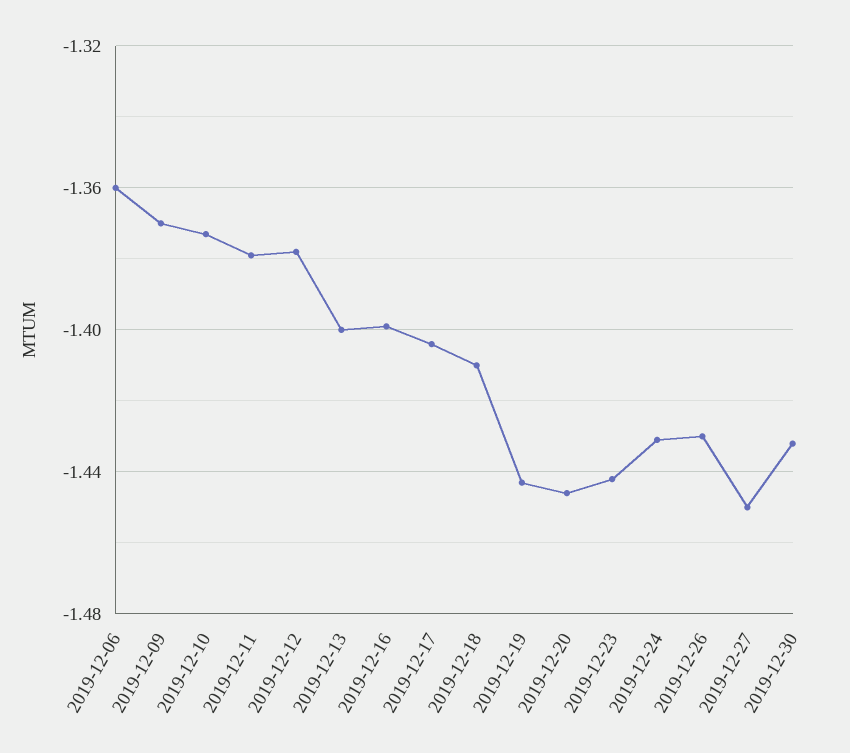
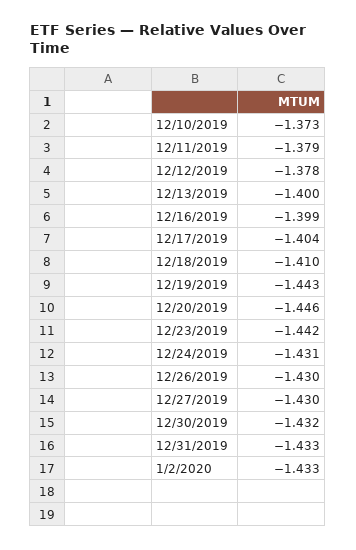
2019-12-06: -1.36 -> none
2019-12-09: -1.37 -> none
2019-12-27: -1.45 -> -1.43
12/31/2019: none -> -1.433
1/2/2020: none -> -1.433

